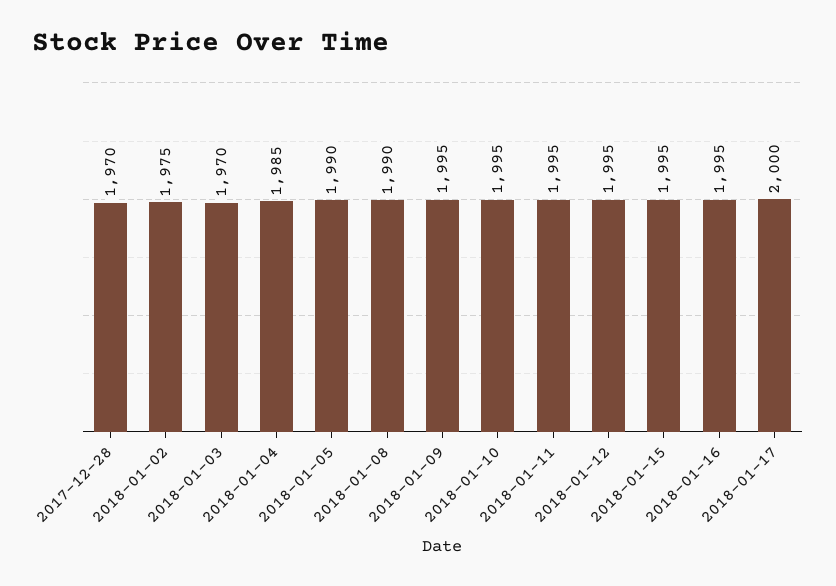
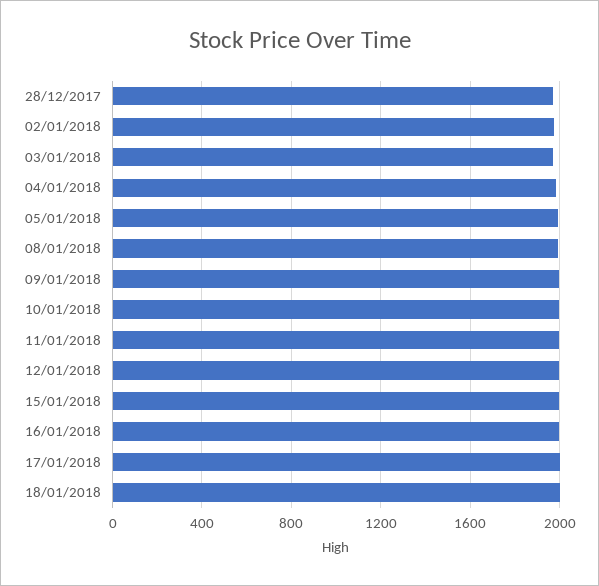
18/01/2018: none -> 2000

